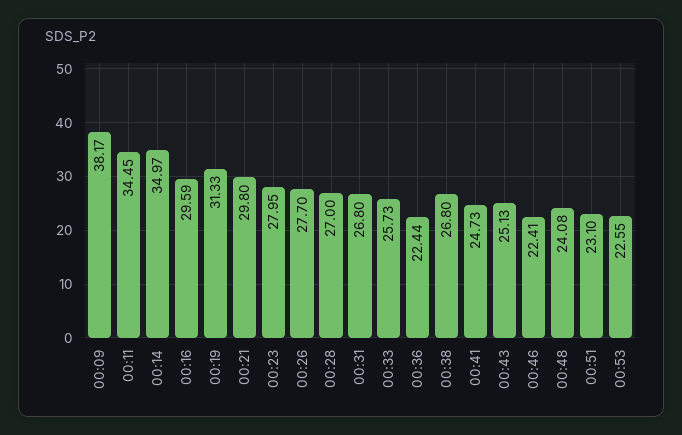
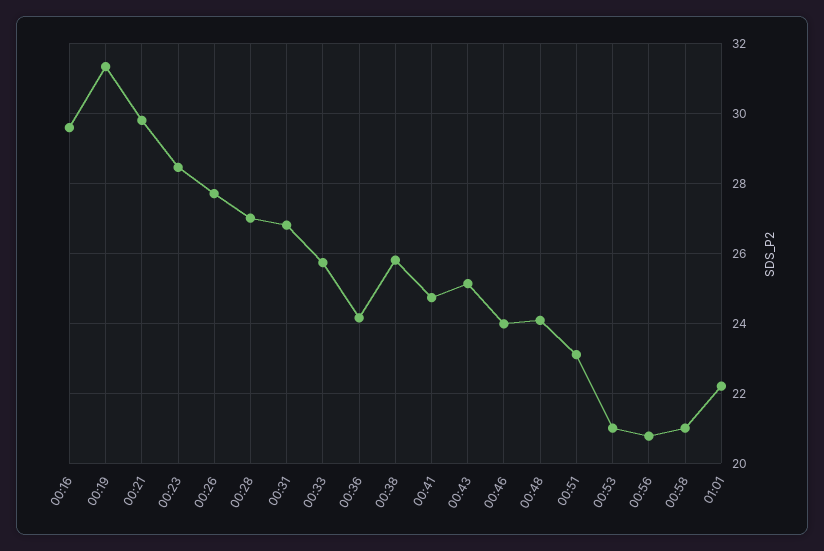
00:09: 38.17 -> none
00:11: 34.45 -> none
00:14: 34.97 -> none
00:23: 27.95 -> 28.4
00:36: 22.44 -> 24.2
00:38: 26.8 -> 25.8
00:46: 22.41 -> 24
00:53: 22.55 -> 21
00:56: none -> 20.8
00:58: none -> 21
01:01: none -> 22.2

